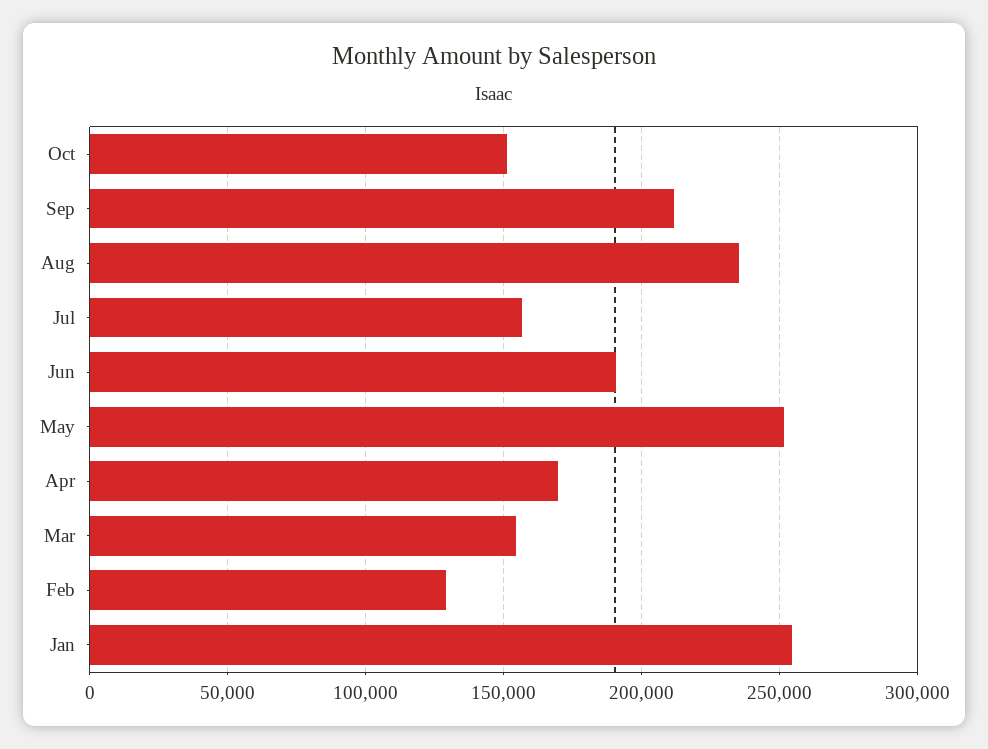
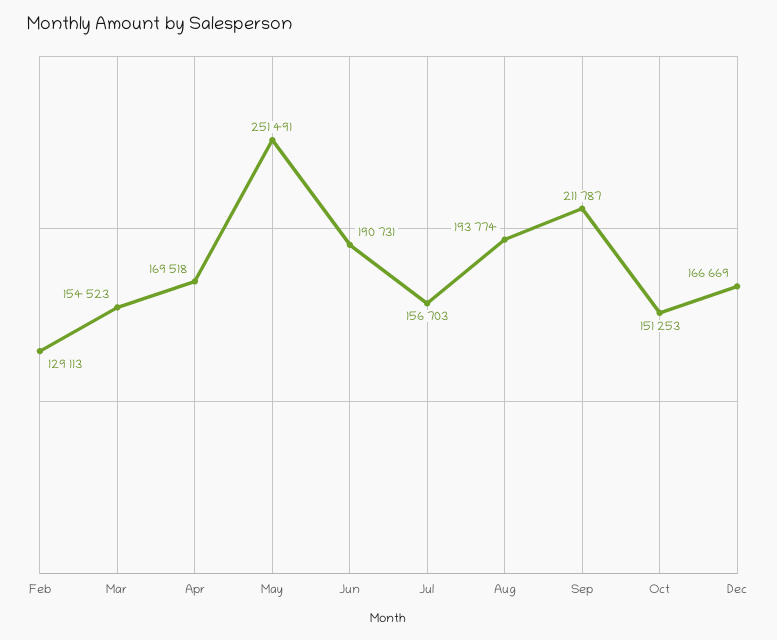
Aug: 235000 -> 193774
Jan: 255000 -> none
Dec: none -> 166669

